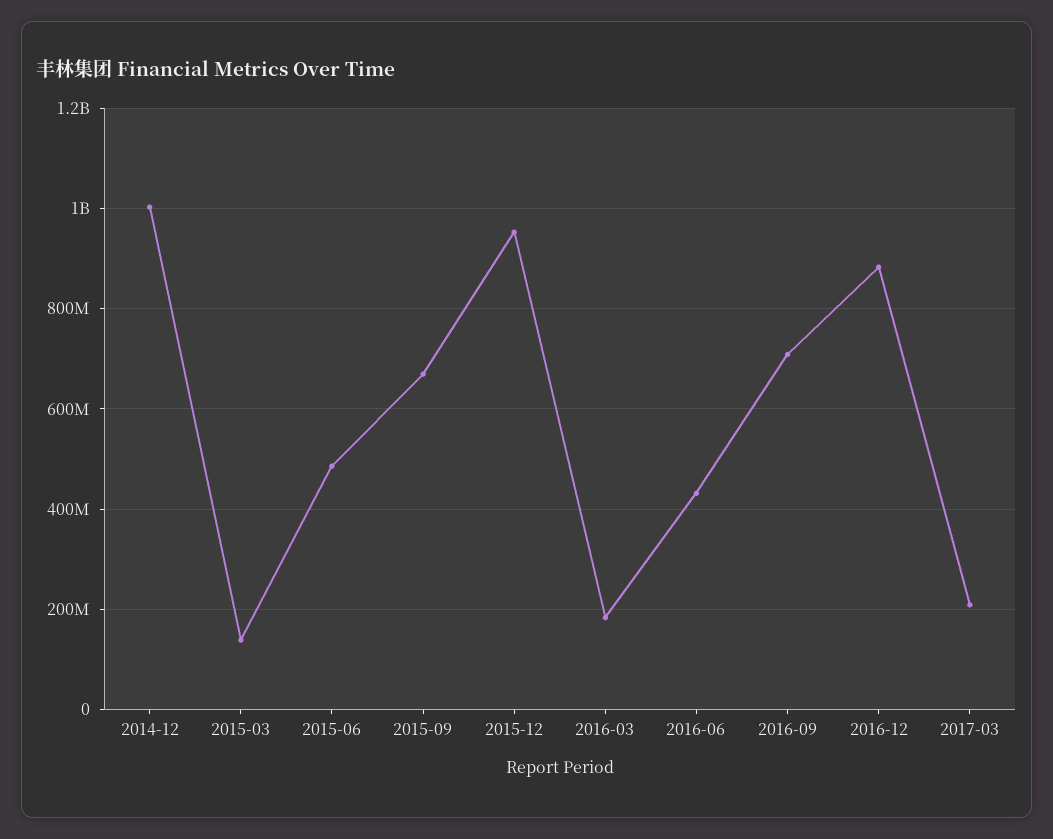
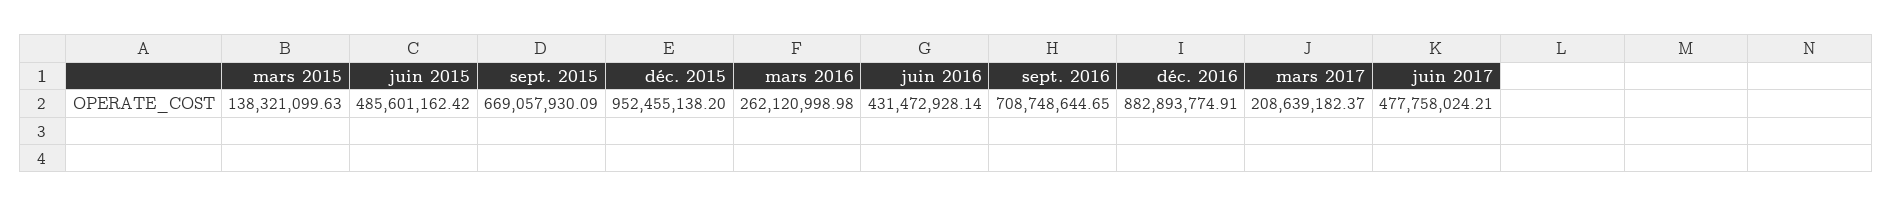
2014-12: 1000000000 -> none
2016-03: 180000000 -> 262120998.98
juin 2017: none -> 477758024.21

